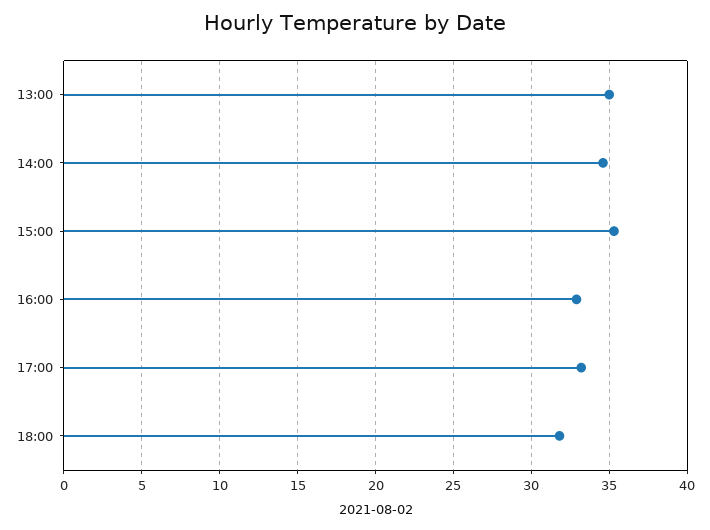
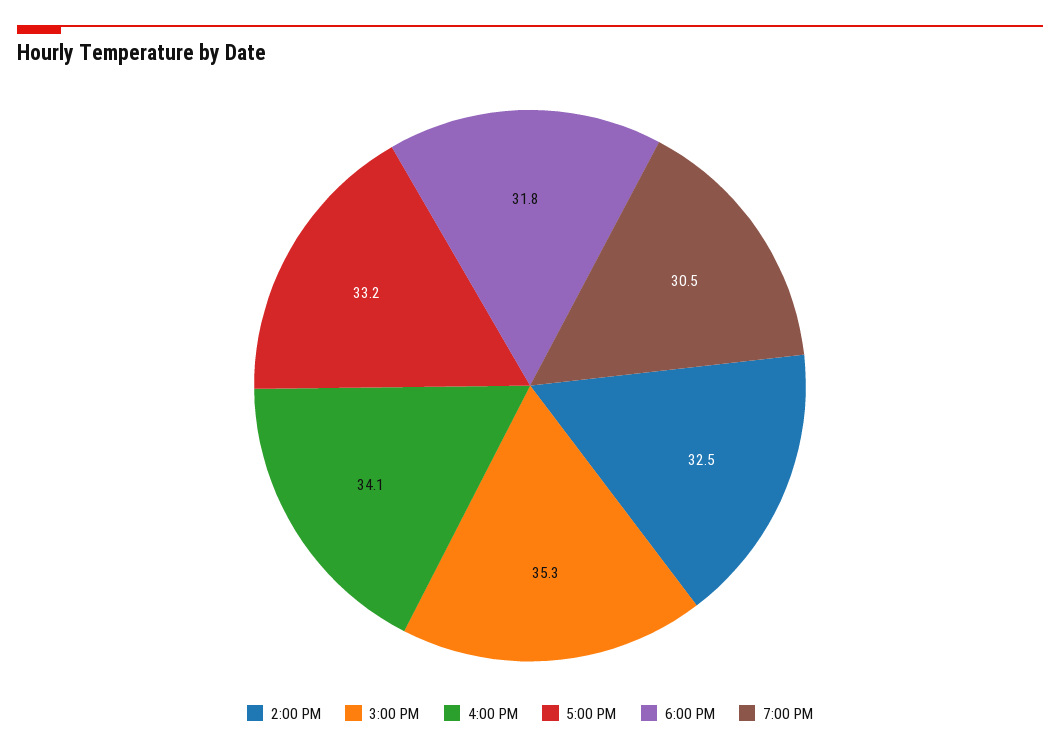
13:00: 35 -> none
14:00: 34.5 -> 32.5
16:00: 33 -> 34.1
7:00 PM: none -> 30.5

